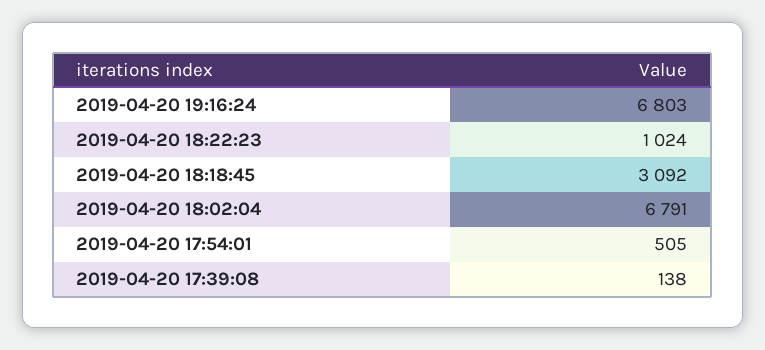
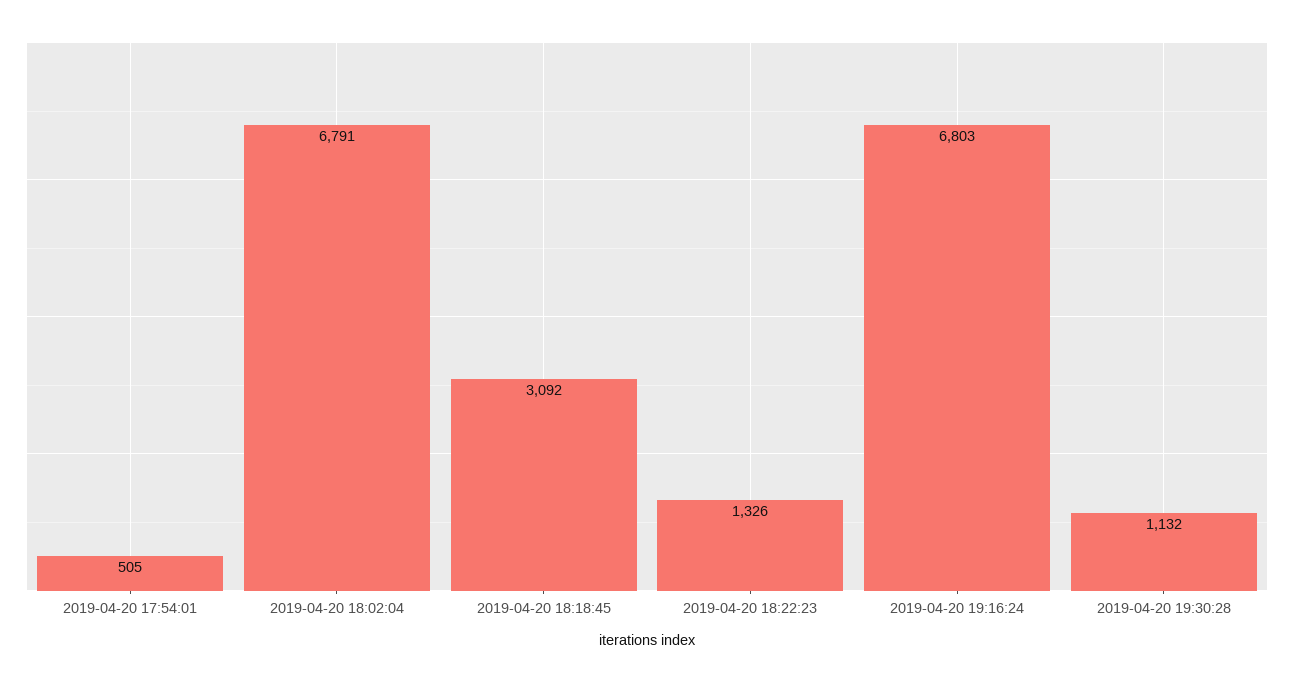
2019-04-20 18:22:23: 1024 -> 1326
2019-04-20 17:39:08: 138 -> none
2019-04-20 19:30:28: none -> 1132

